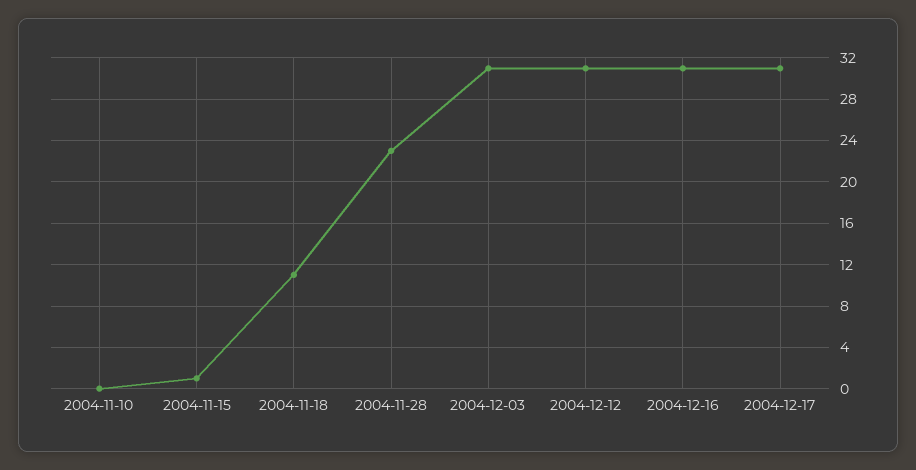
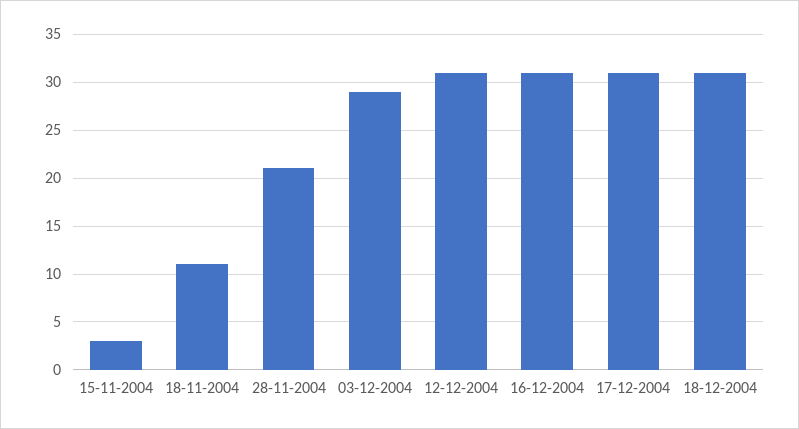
2004-11-10: 0 -> none
2004-11-15: 1 -> 3
2004-11-28: 23 -> 21
2004-12-03: 31 -> 29
18-12-2004: none -> 31

